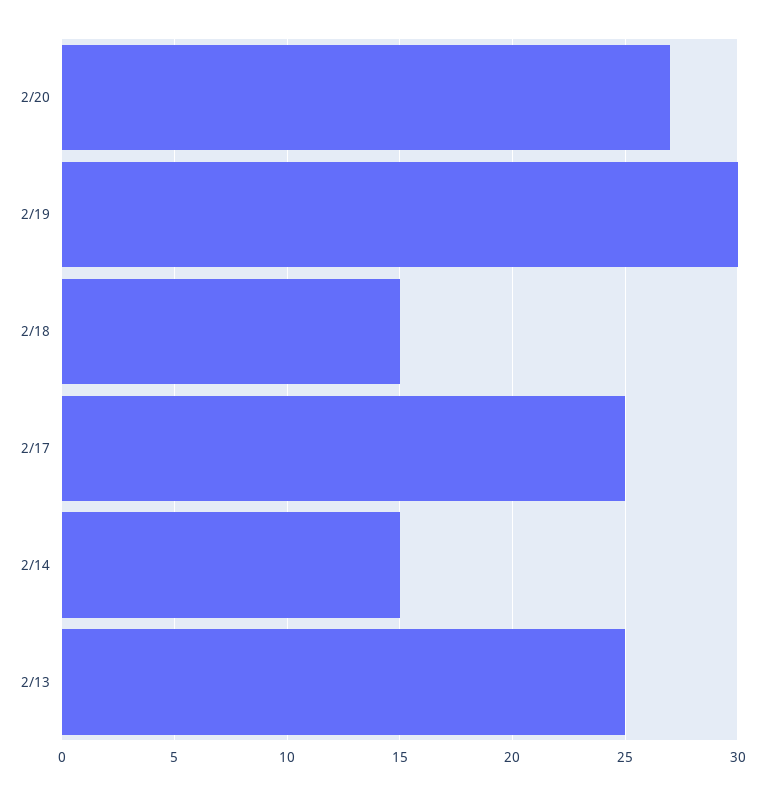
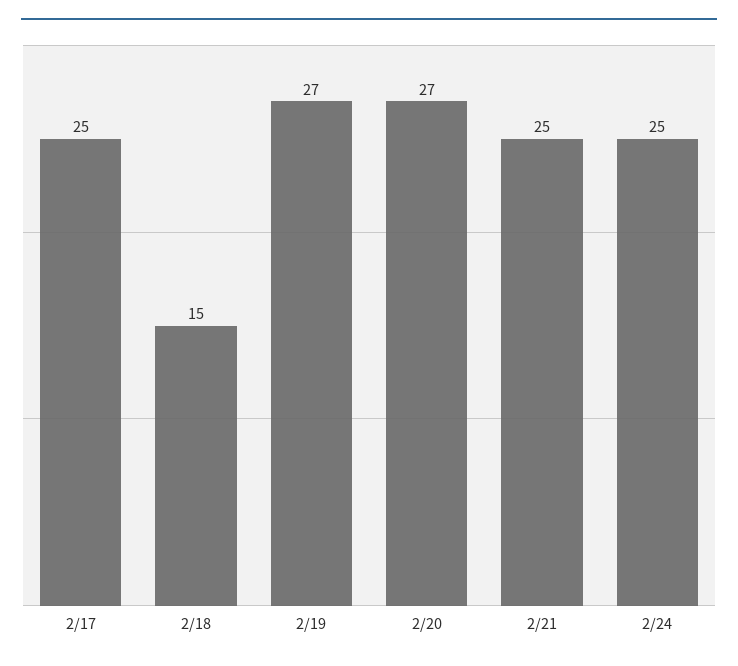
2/19: 30 -> 27
2/14: 15 -> none
2/13: 25 -> none
2/21: none -> 25
2/24: none -> 25

